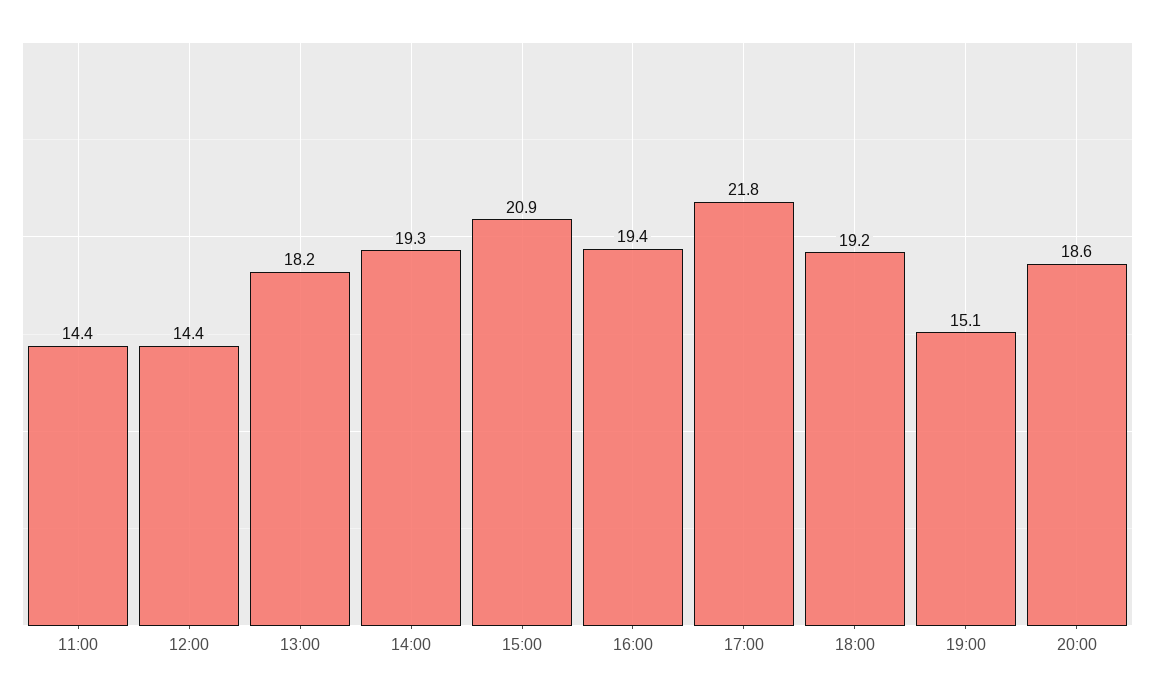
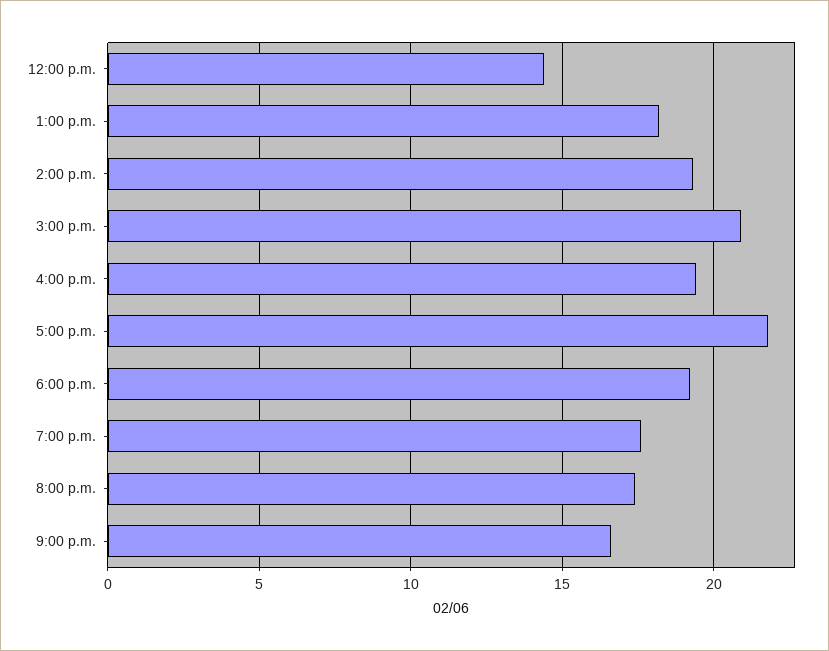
11:00: 14.4 -> none
19:00: 15.1 -> 17.5
20:00: 18.6 -> 17.5
9:00 p.m.: none -> 16.5

